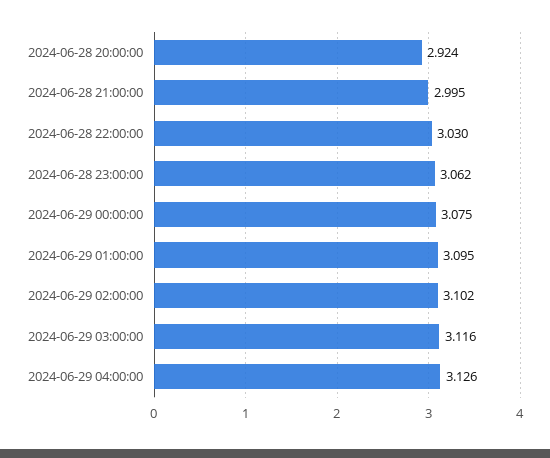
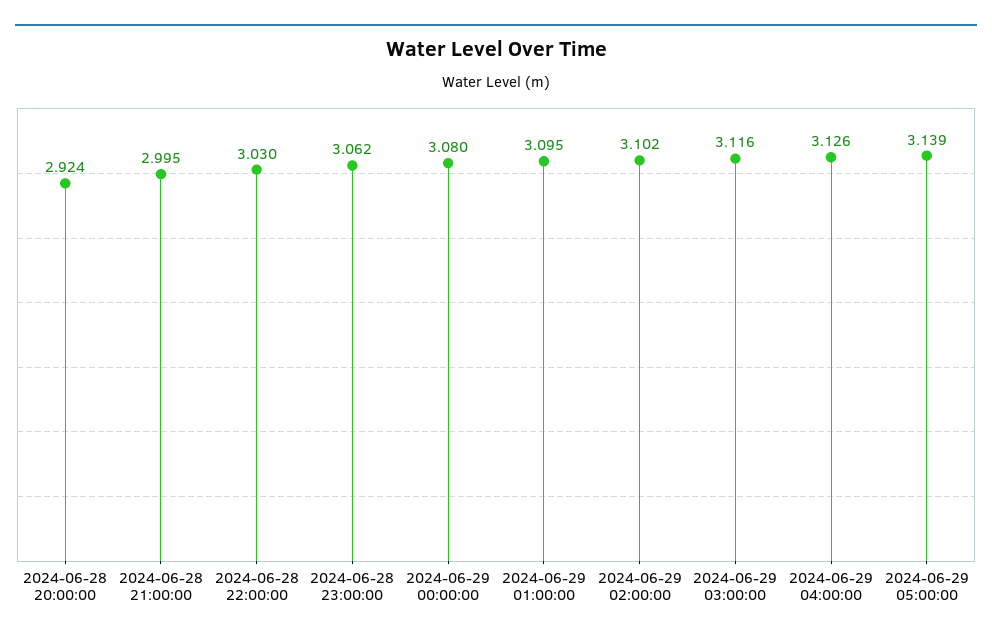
2024-06-29 00:00:00: 3.075 -> 3.08
2024-06-29 05:00:00: none -> 3.139

